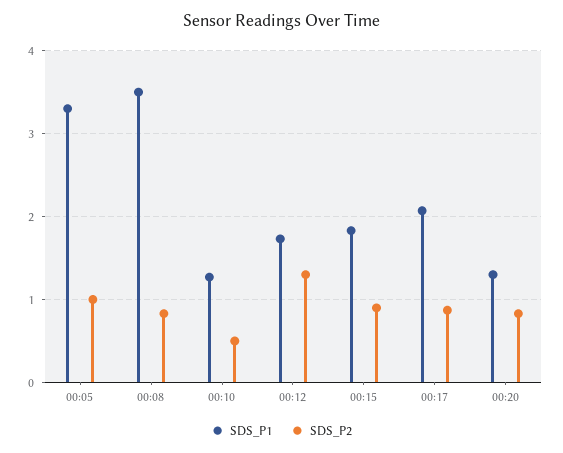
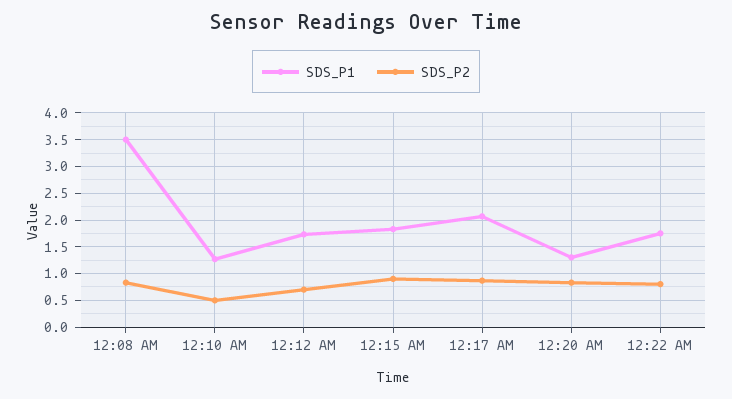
SDS_P1, 00:05: 3.3 -> none
SDS_P2, 00:05: 1 -> none
SDS_P2, 00:12: 1.3 -> 0.75
SDS_P1, 12:22 AM: none -> 1.75
SDS_P2, 12:22 AM: none -> 0.75

